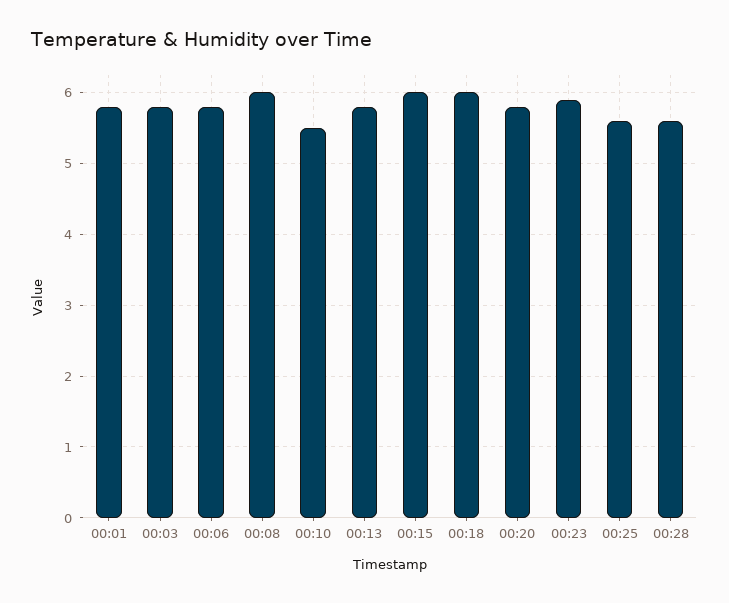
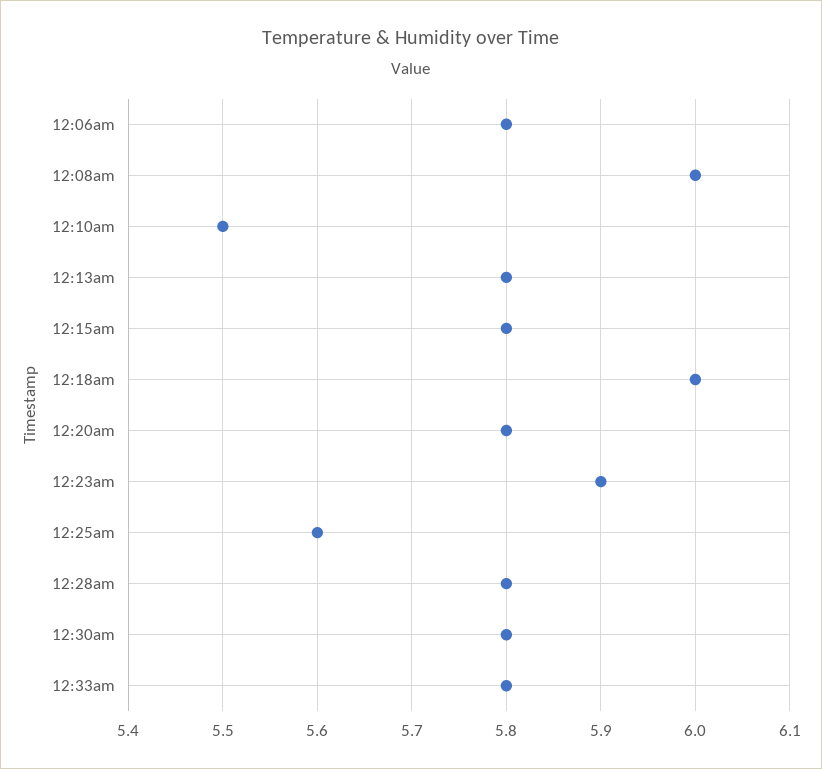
00:01: 5.8 -> none
00:03: 5.8 -> none
00:15: 6 -> 5.8
00:28: 5.6 -> 5.8
12:30am: none -> 5.8
12:33am: none -> 5.8

